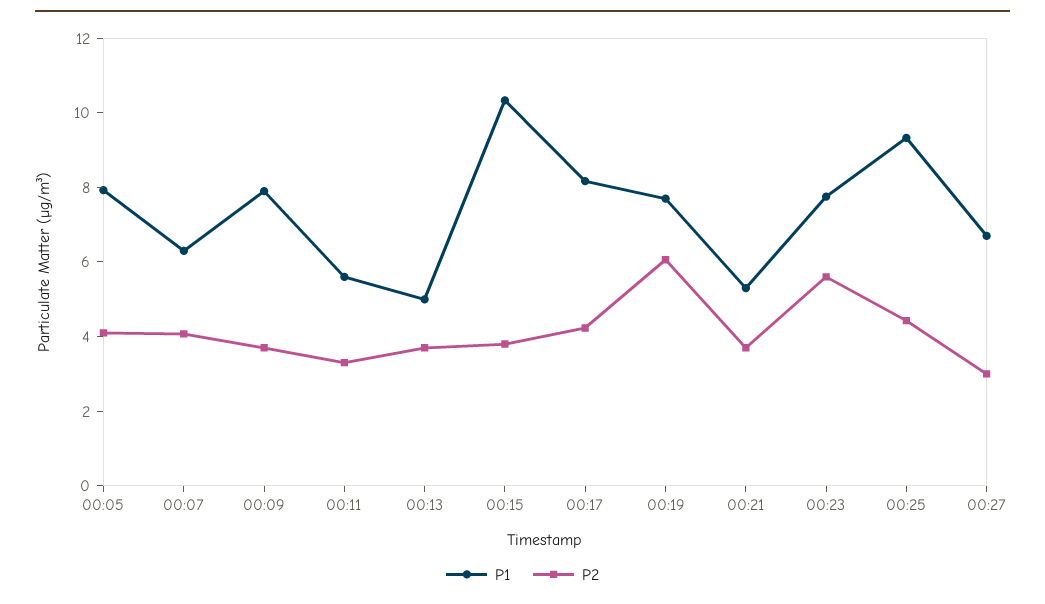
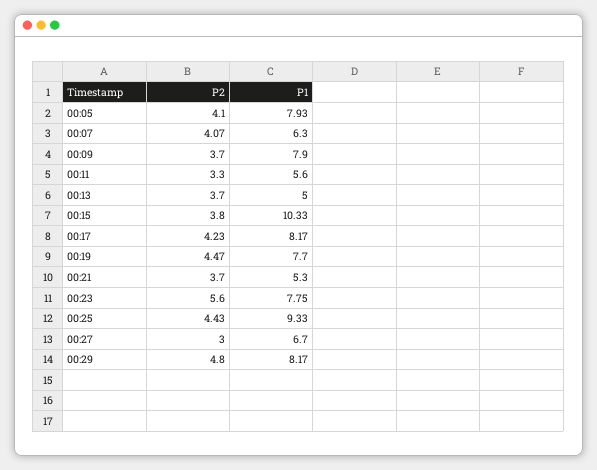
P2, 00:19: 6 -> 4.47
P2, 00:29: none -> 4.8
P1, 00:29: none -> 8.17

